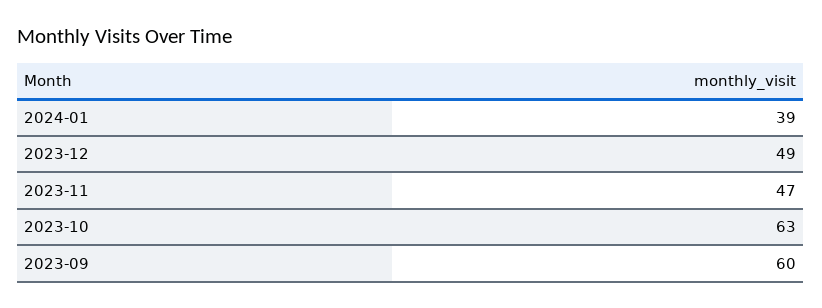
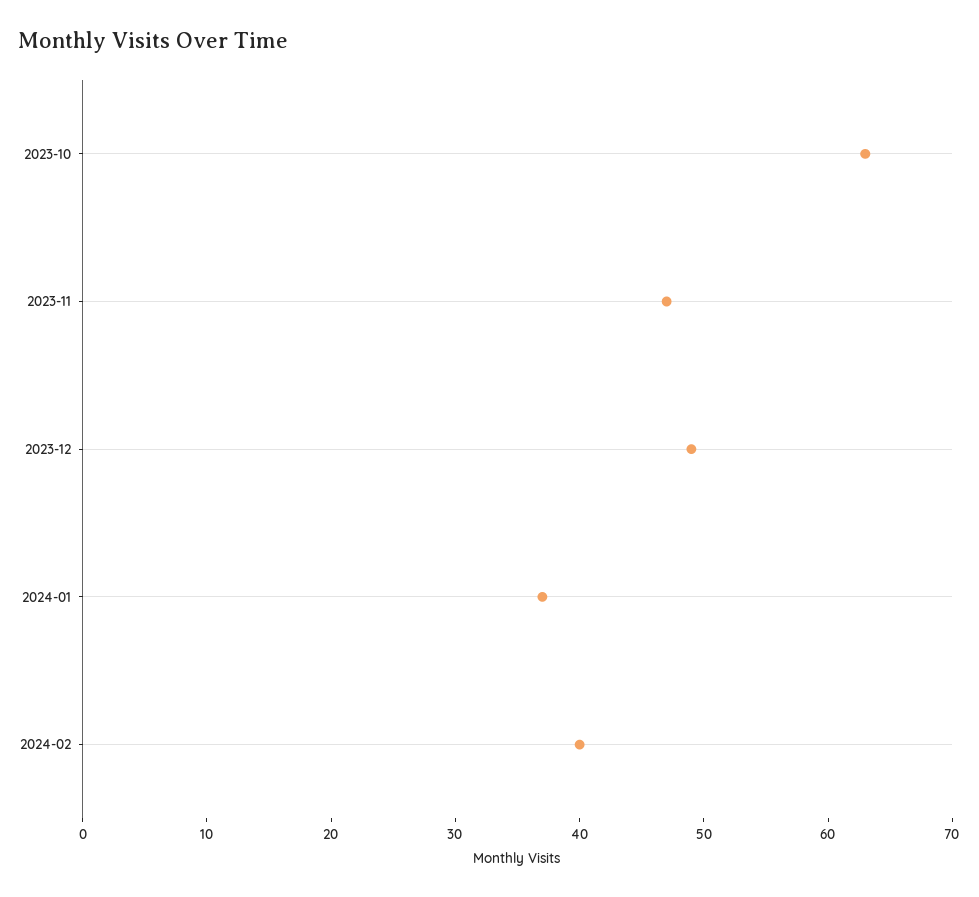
2024-01: 39 -> 37
2023-09: 60 -> none
2024-02: none -> 40

